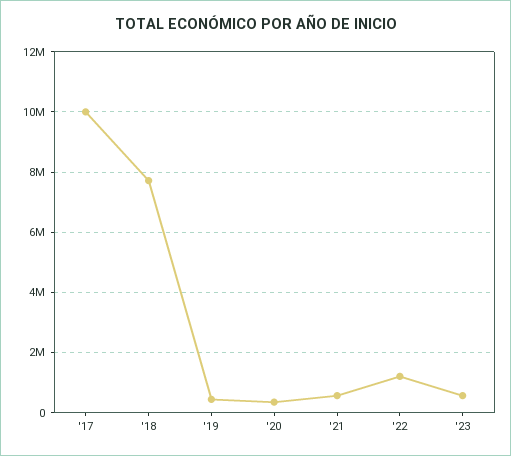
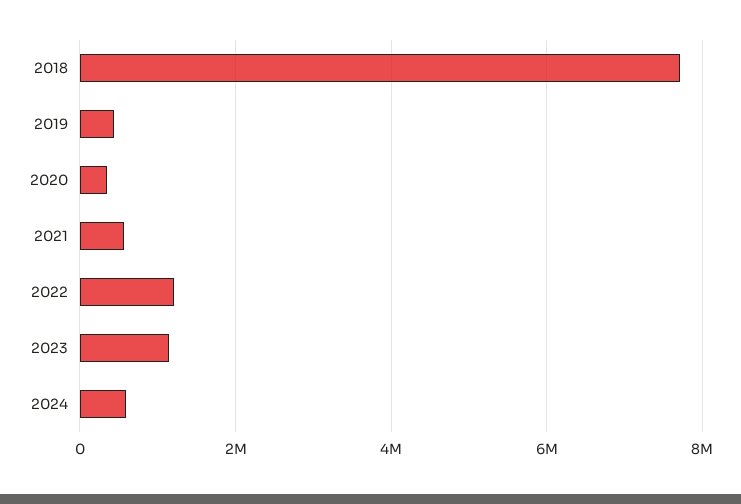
'17: 10000000 -> none
'23: 600000 -> 1200000
2024: none -> 600000

